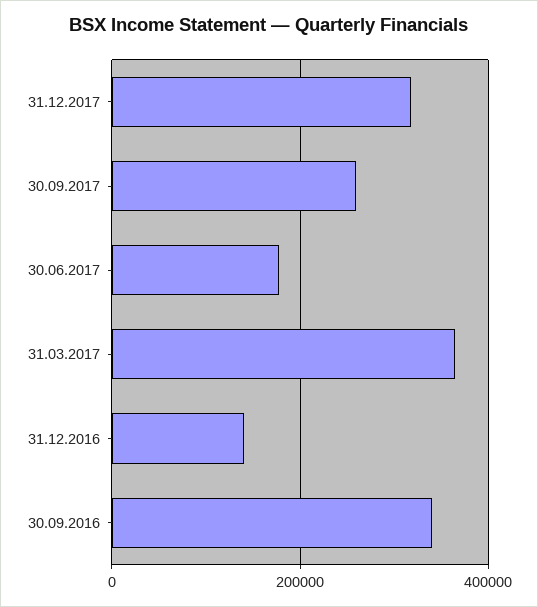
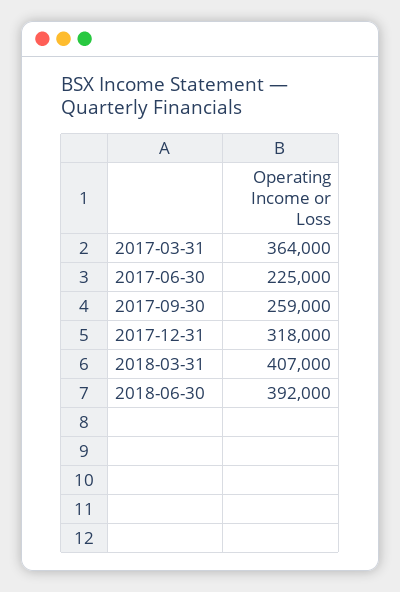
30.06.2017: 180000 -> 225000
31.12.2016: 140000 -> none
30.09.2016: 340000 -> none
2018-03-31: none -> 407000
2018-06-30: none -> 392000

